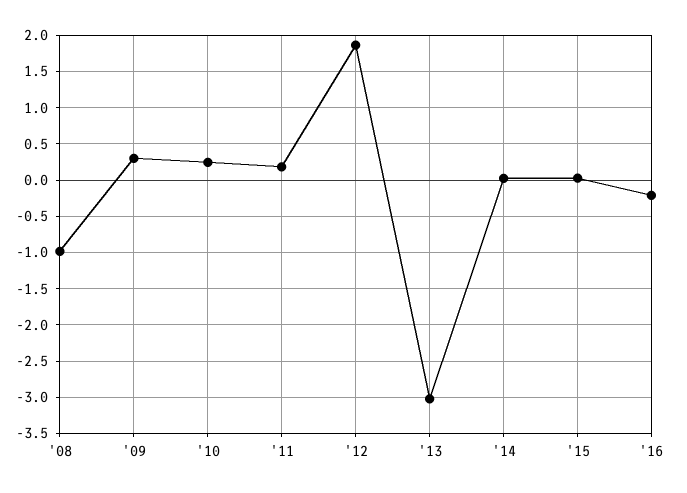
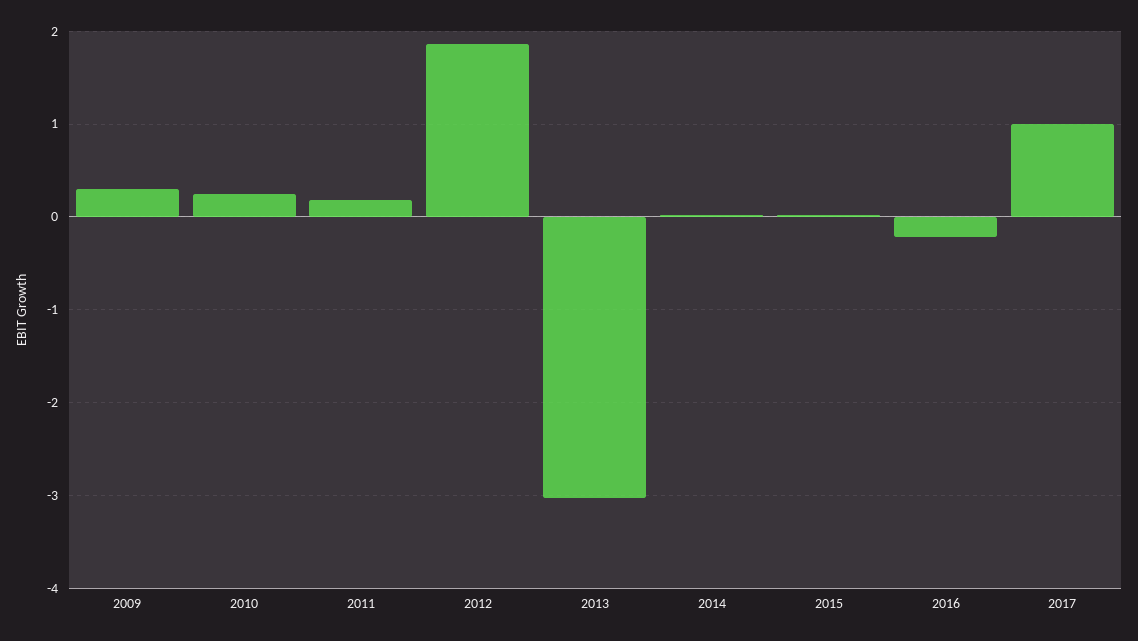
'08: -1 -> none
2017: none -> 1

